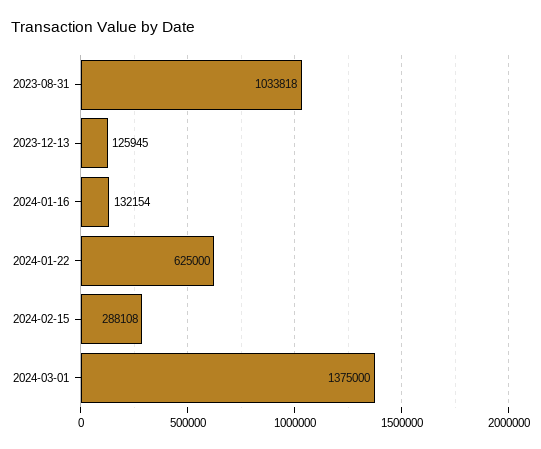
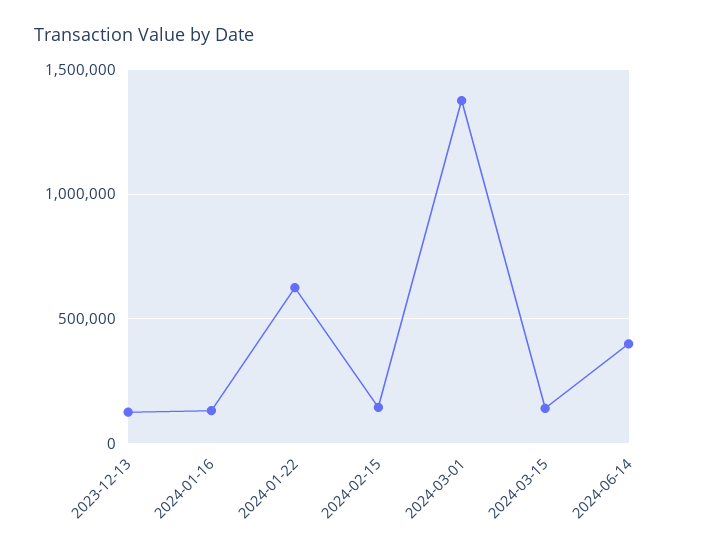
2023-08-31: 1033818 -> none
2024-02-15: 288108 -> 150000
2024-03-15: none -> 150000
2024-06-14: none -> 400000

